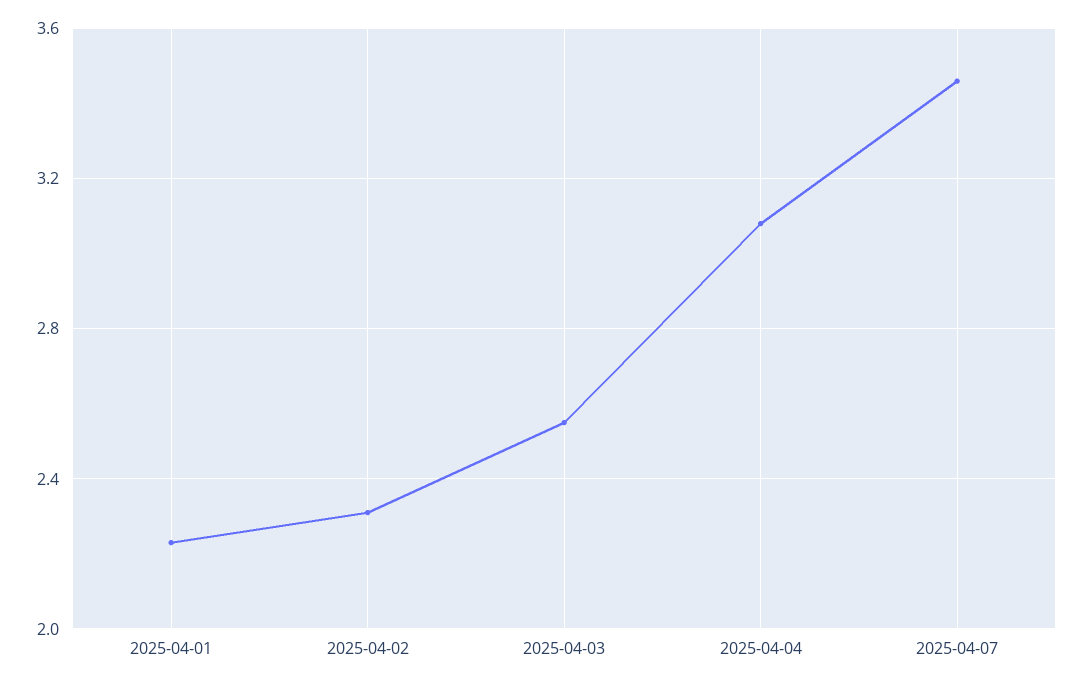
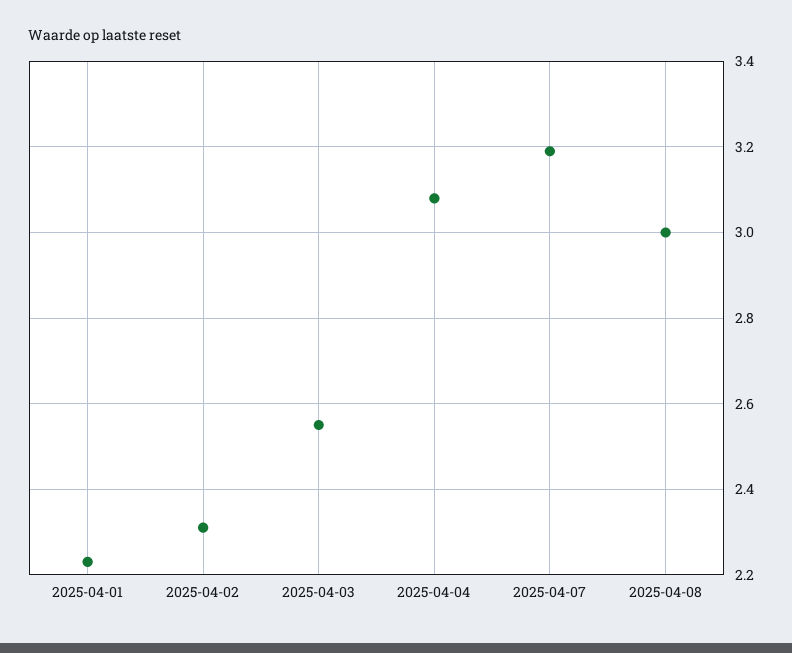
2025-04-07: 3.45 -> 3.2
2025-04-08: none -> 3

